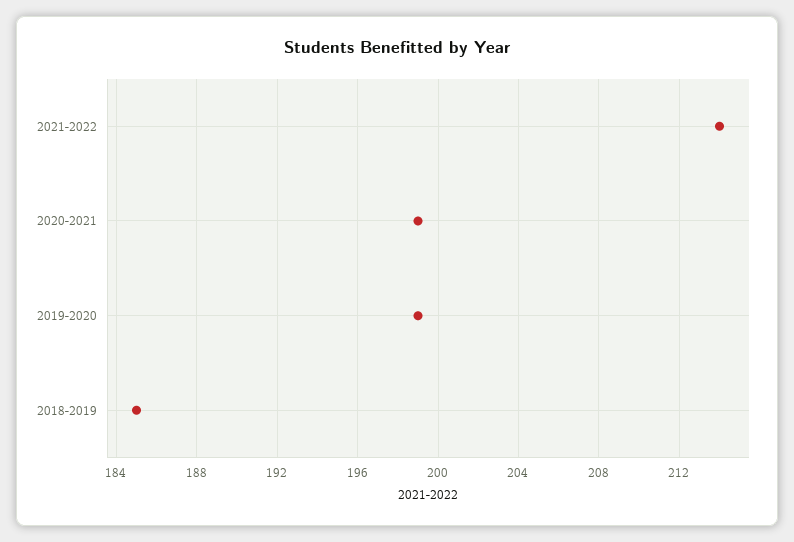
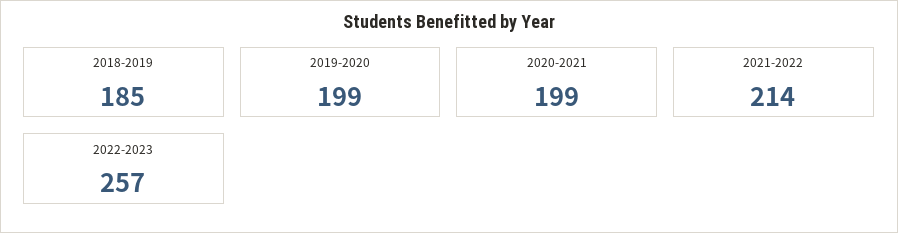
2022-2023: none -> 257

